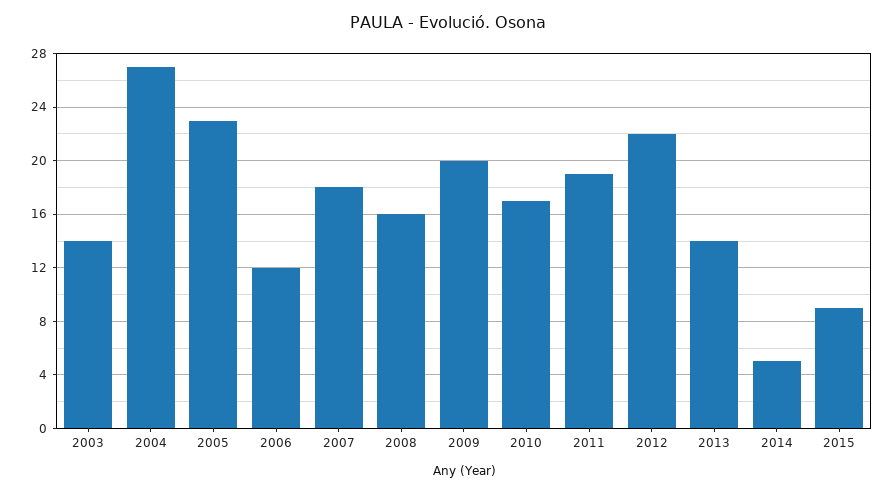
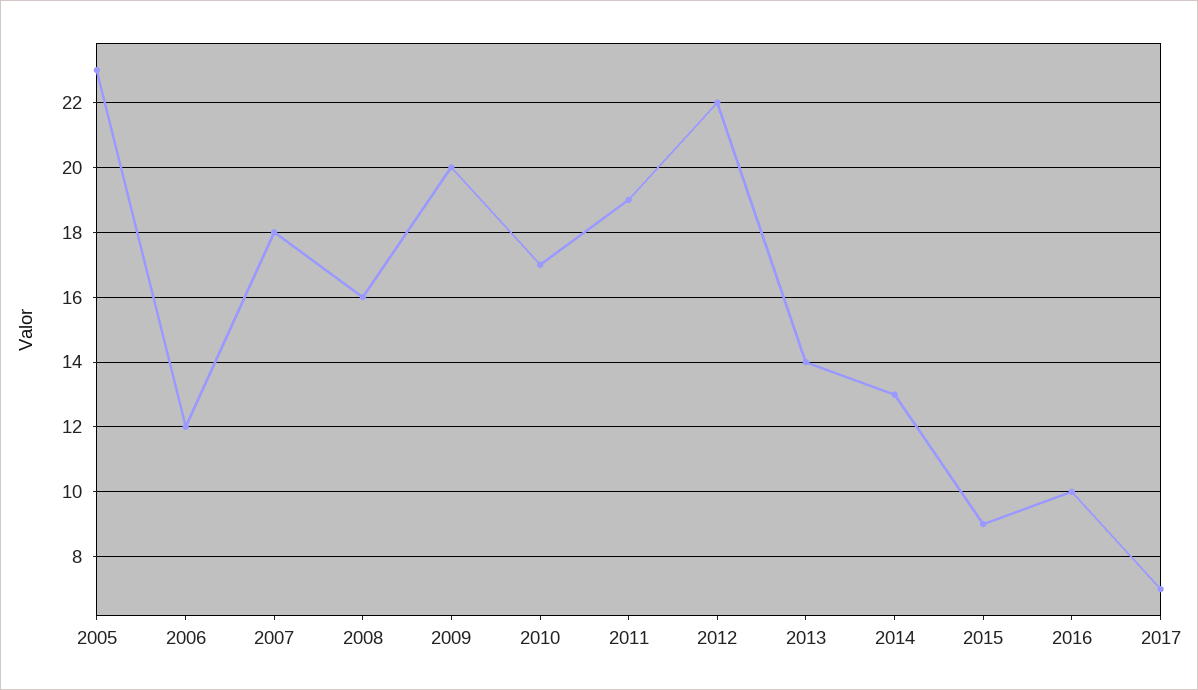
2003: 14 -> none
2004: 27 -> none
2014: 5 -> 13
2016: none -> 10
2017: none -> 7

